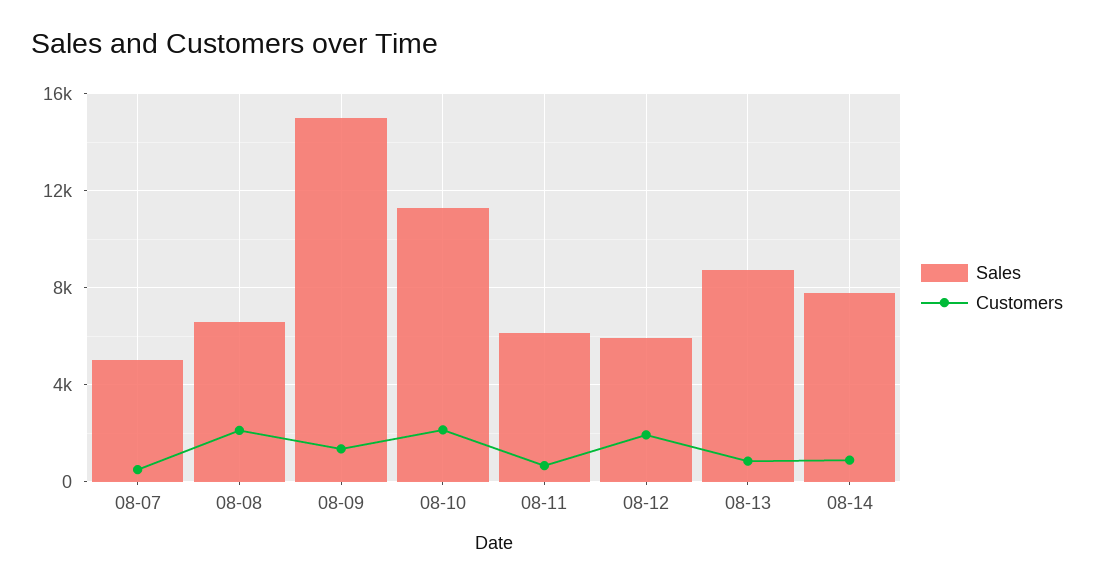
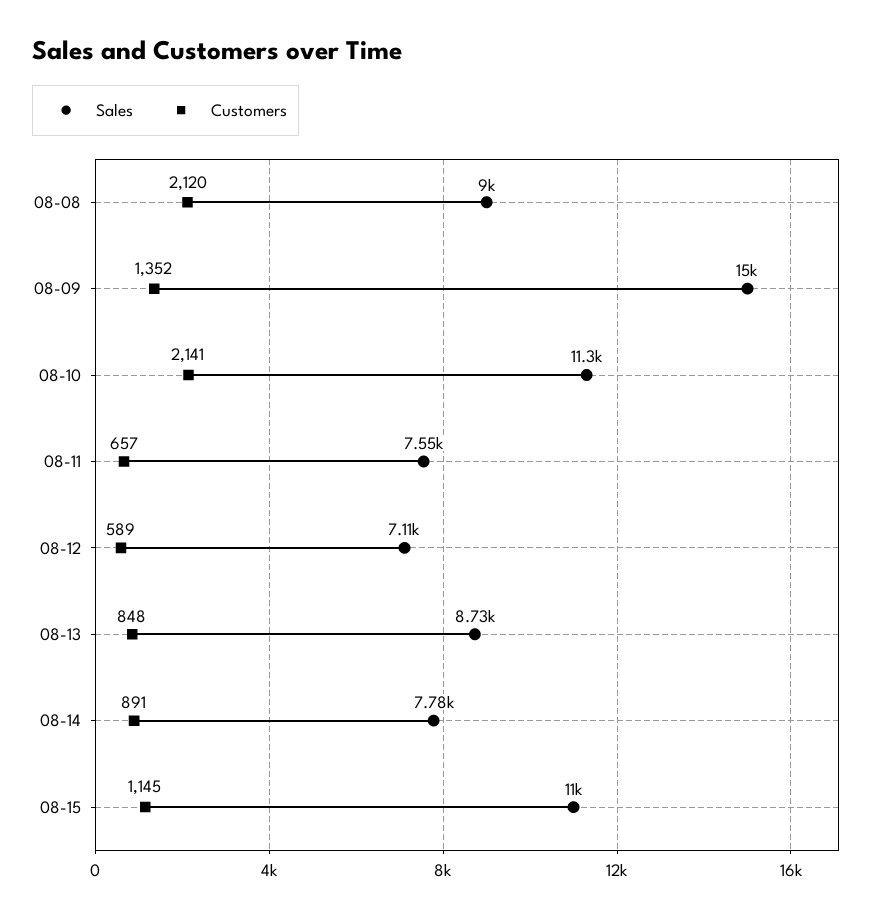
Sales, 08-07: 5000 -> none
Customers, 08-07: 500 -> none
Sales, 08-08: 6500 -> 9000
Sales, 08-11: 6000 -> 7550
Sales, 08-12: 6000 -> 7110
Customers, 08-12: 2000 -> 589
Sales, 08-15: none -> 11000
Customers, 08-15: none -> 1145

